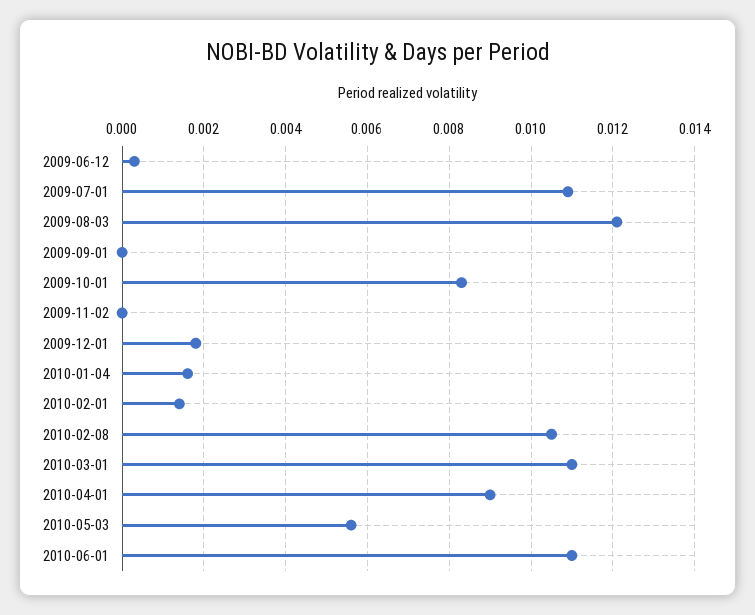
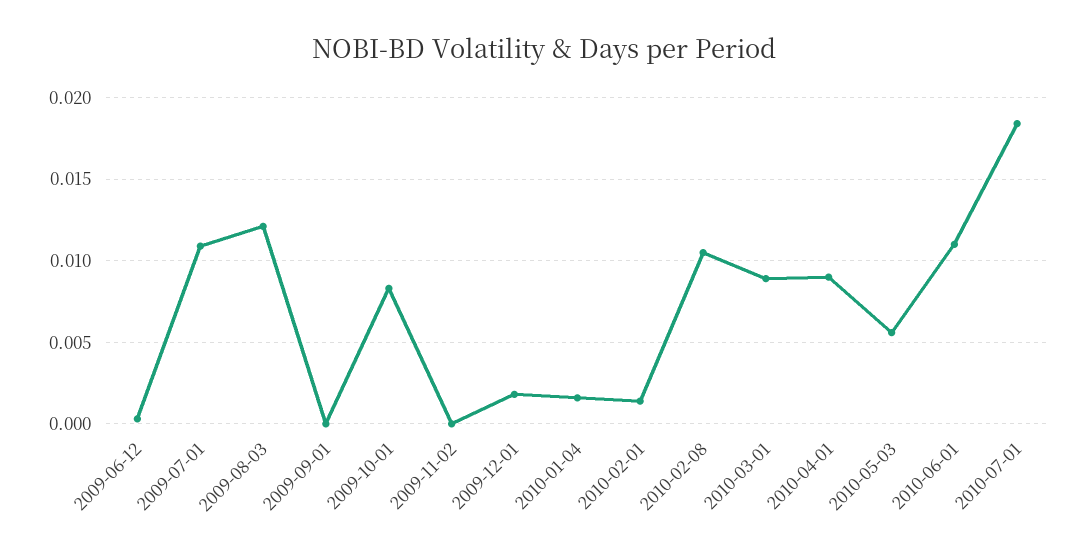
2010-03-01: 0.011 -> 0.009
2010-07-01: none -> 0.0185

